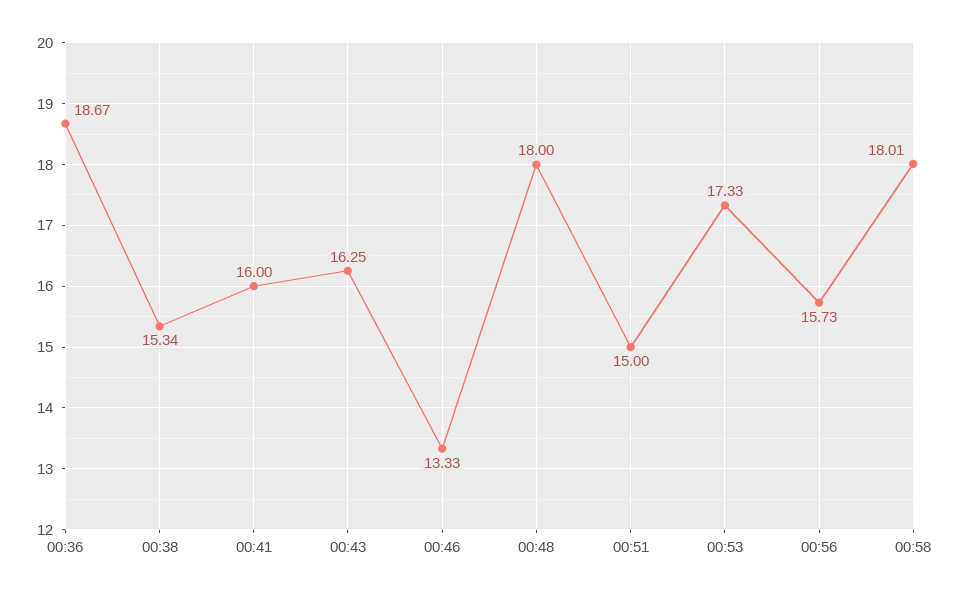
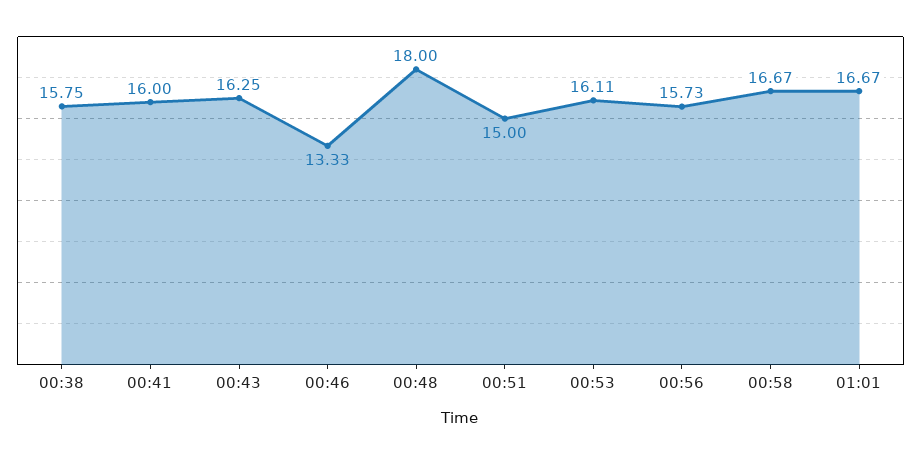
00:36: 18.67 -> none
00:38: 15.34 -> 15.75
00:53: 17.33 -> 16.11
00:58: 18.01 -> 16.67
01:01: none -> 16.67

